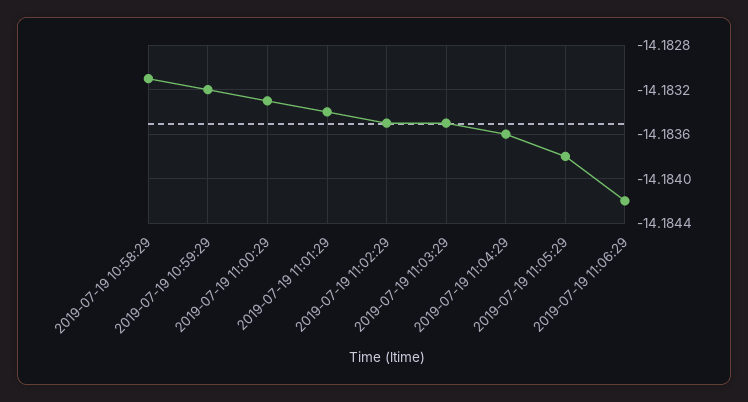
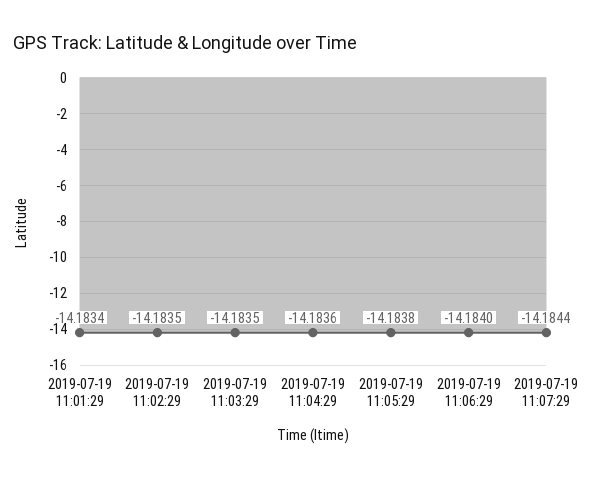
2019-07-19 10:58:29: -14.1831 -> none
2019-07-19 10:59:29: -14.1832 -> none
2019-07-19 11:00:29: -14.1833 -> none
2019-07-19 11:06:29: -14.1842 -> -14.184
2019-07-19 11:07:29: none -> -14.1844

